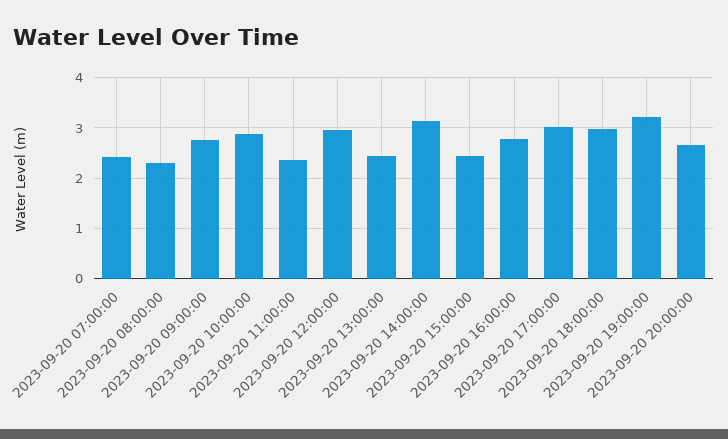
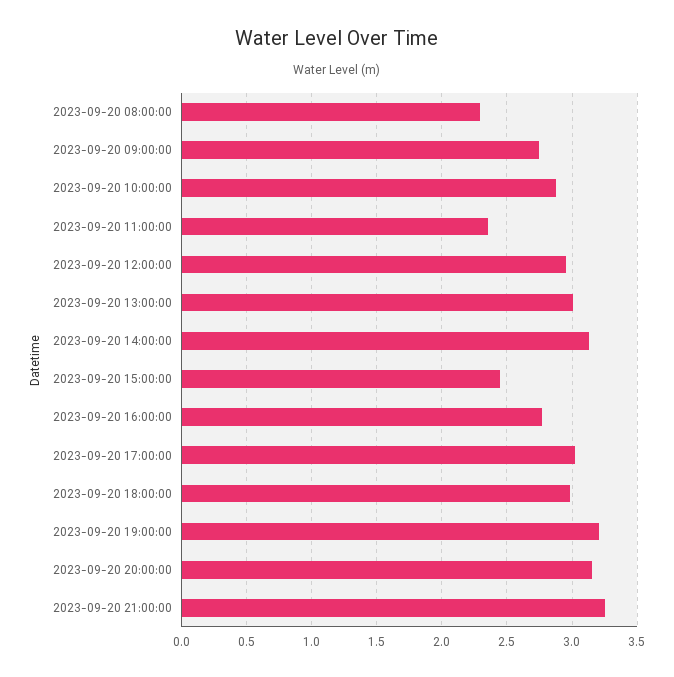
2023-09-20 07:00:00: 2.4 -> none
2023-09-20 13:00:00: 2.4 -> 3
2023-09-20 20:00:00: 2.6 -> 3.15
2023-09-20 21:00:00: none -> 3.25

